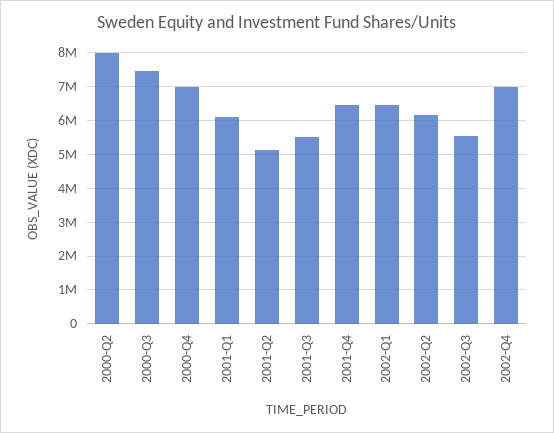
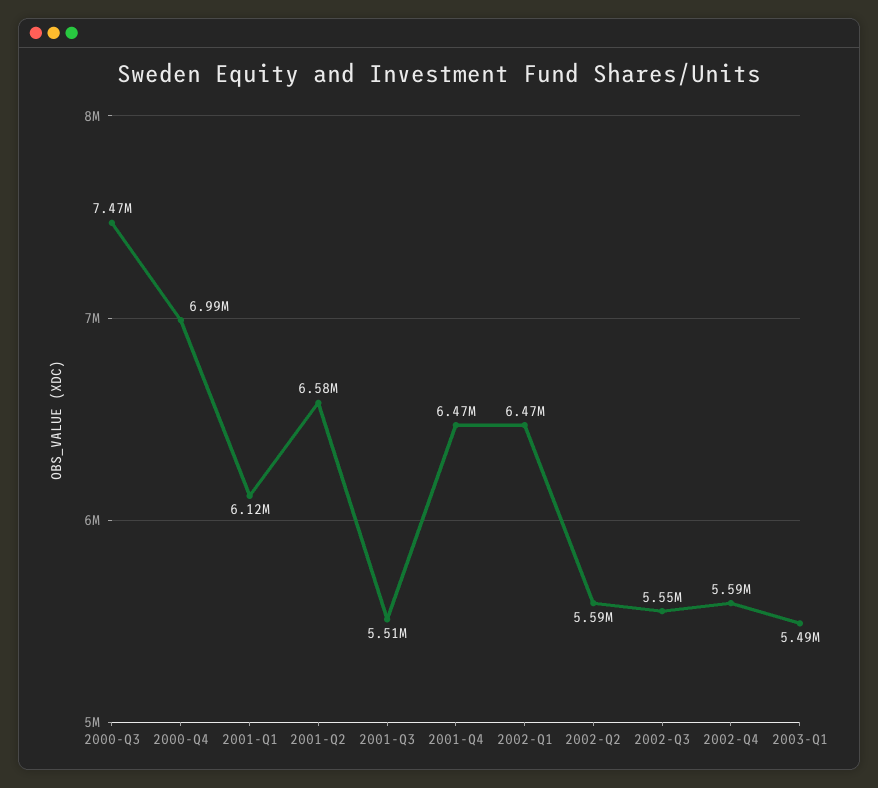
2000-Q2: 8000000 -> none
2001-Q2: 5200000 -> 6580000
2002-Q2: 6200000 -> 5590000
2002-Q4: 7000000 -> 5590000
2003-Q1: none -> 5490000

